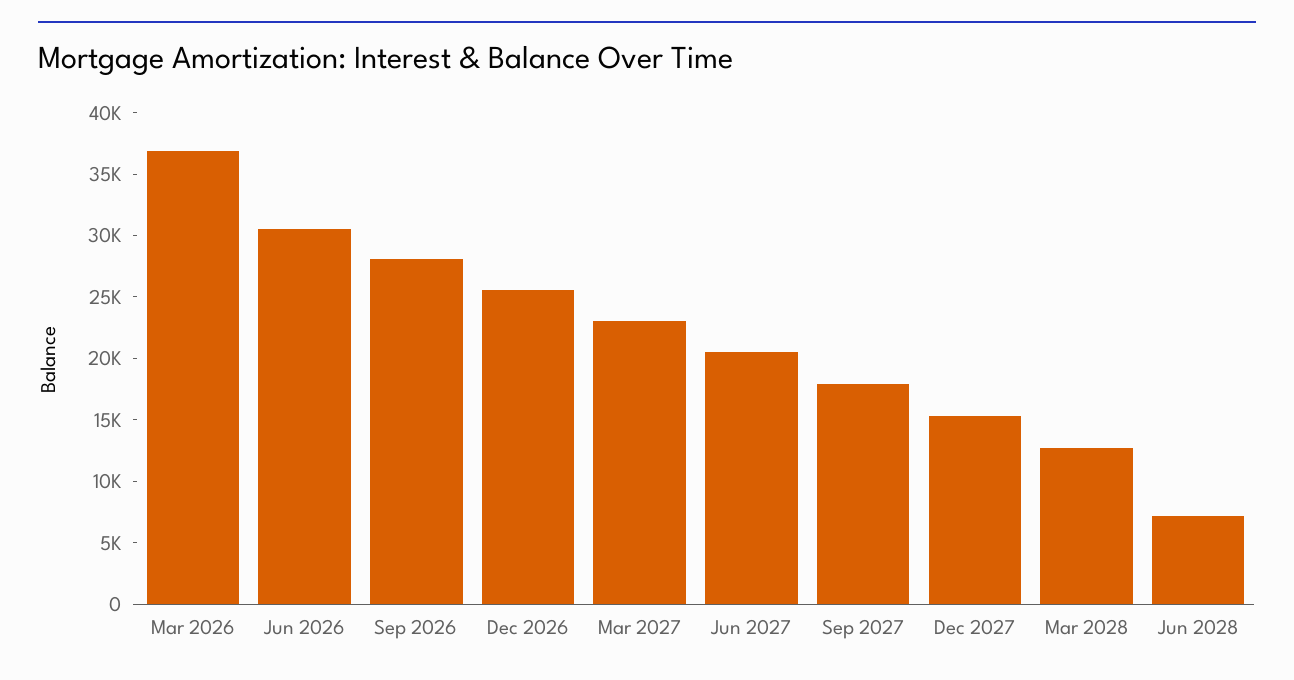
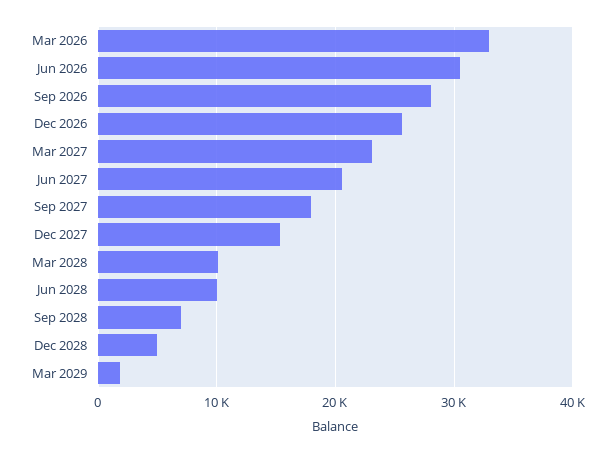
Mar 2026: 37000 -> 33000
Mar 2028: 13000 -> 10000
Jun 2028: 7000 -> 10000
Sep 2028: none -> 7000
Dec 2028: none -> 5000
Mar 2029: none -> 2000

